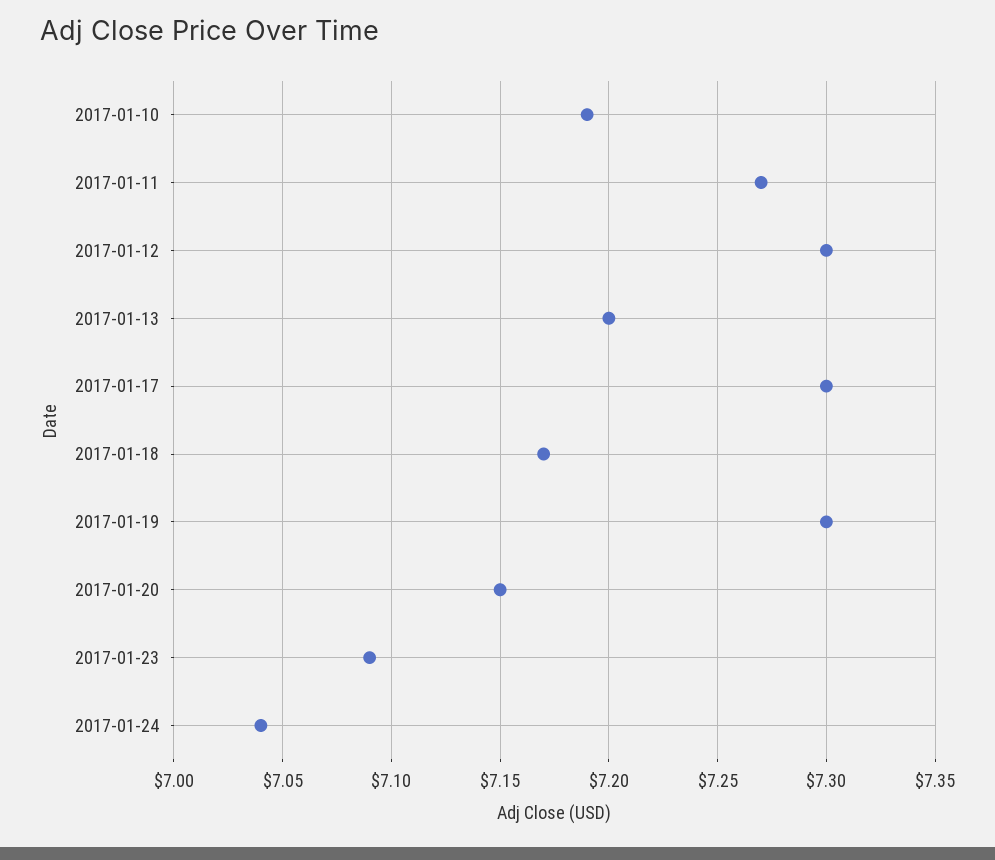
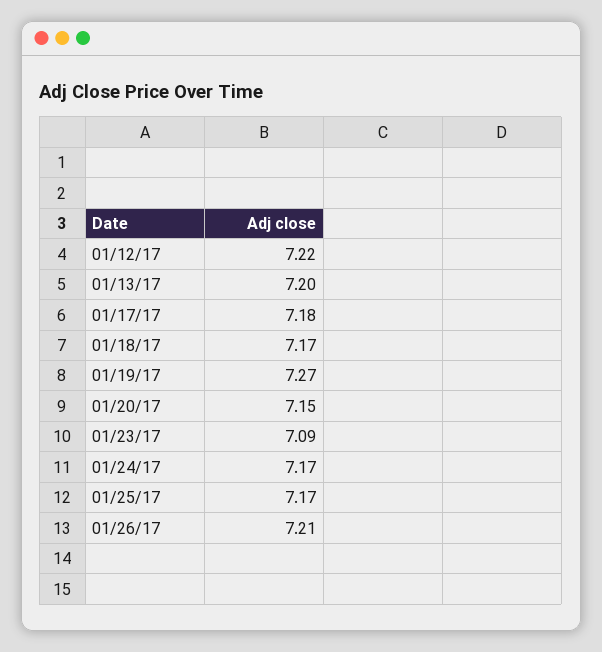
2017-01-10: 7.19 -> none
2017-01-11: 7.27 -> none
2017-01-12: 7.3 -> 7.22
2017-01-17: 7.3 -> 7.18
2017-01-19: 7.3 -> 7.27
2017-01-24: 7.04 -> 7.17
01/25/17: none -> 7.17
01/26/17: none -> 7.21

